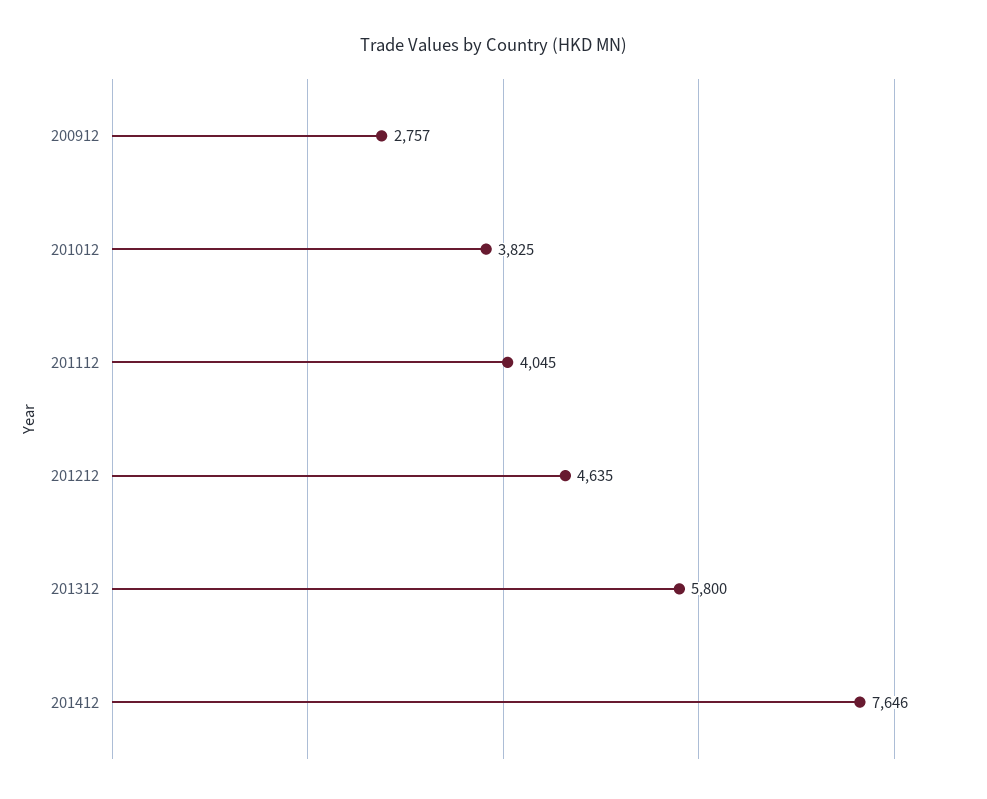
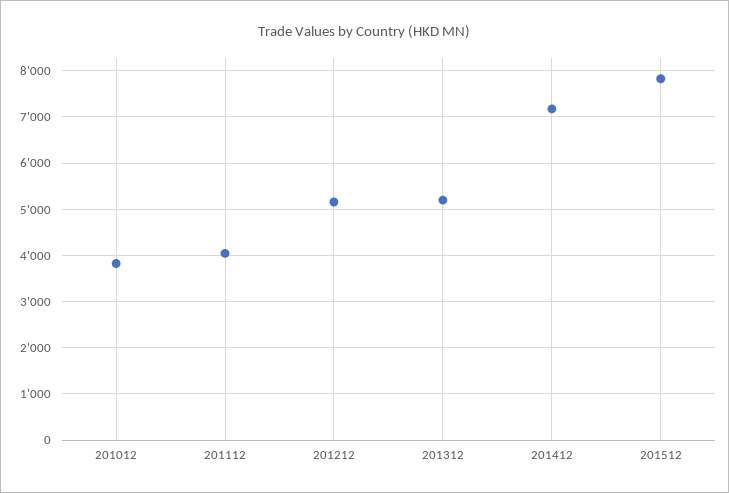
200912: 2757 -> none
201212: 4635 -> 5200
201312: 5800 -> 5200
201412: 7646 -> 7200
201512: none -> 7800

